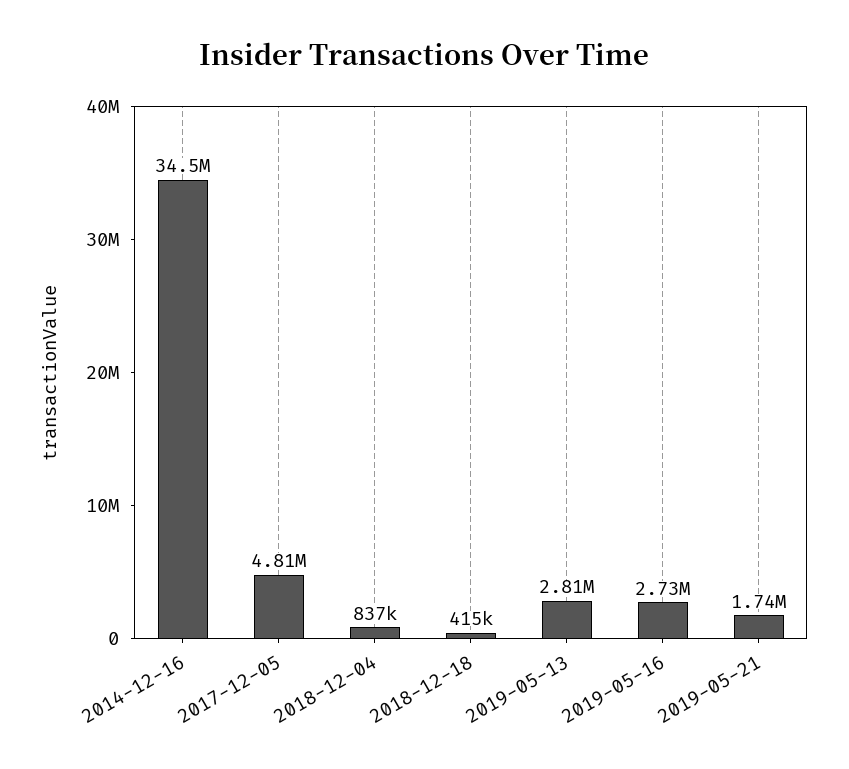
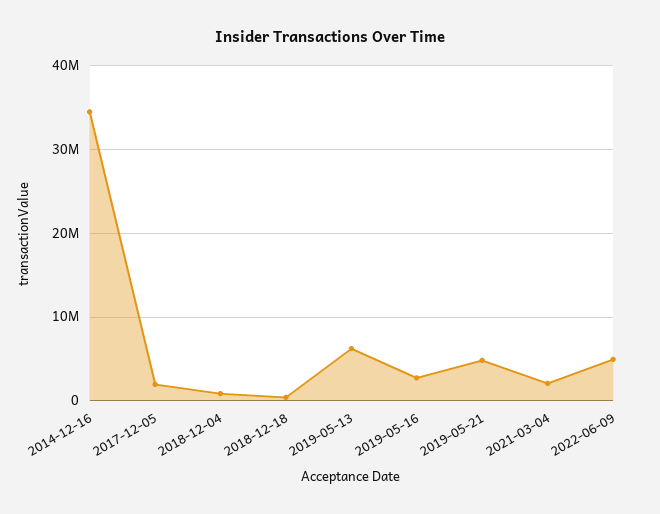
2017-12-05: 4810000 -> 2000000
2019-05-13: 2810000 -> 6000000
2019-05-21: 1740000 -> 5000000
2021-03-04: none -> 2000000
2022-06-09: none -> 5000000

